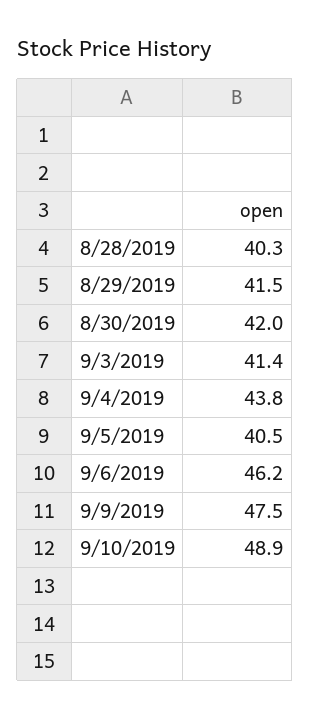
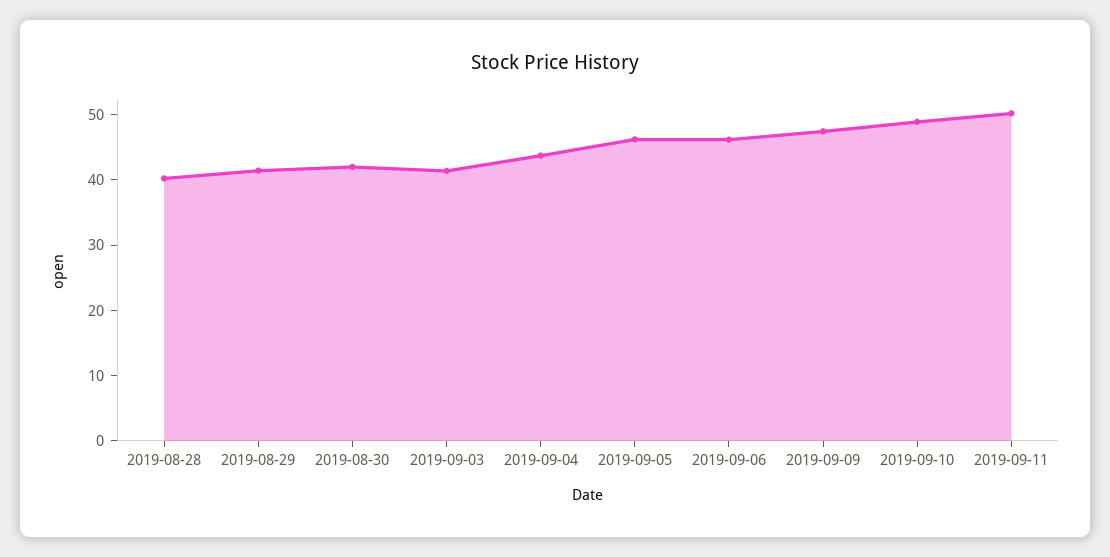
9/5/2019: 40.5 -> 46
2019-09-11: none -> 50

